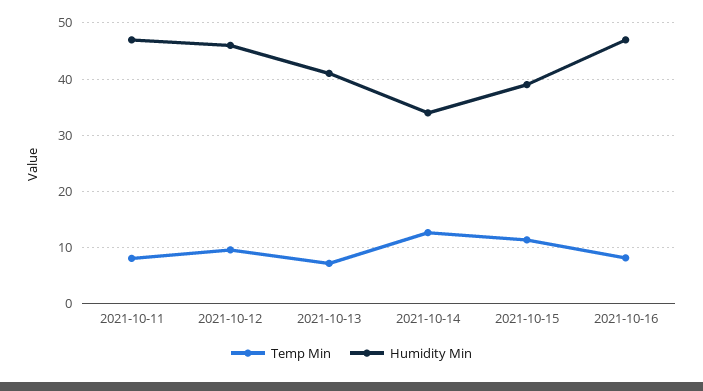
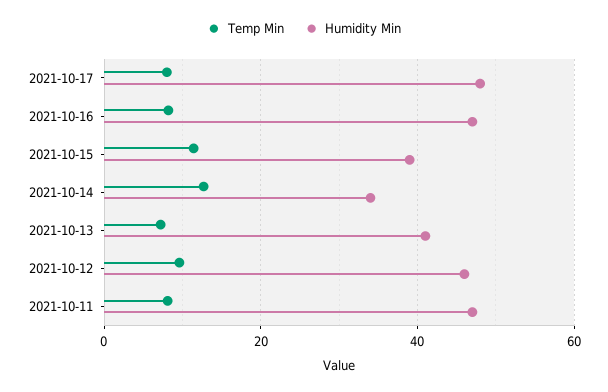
Temp Min, 2021-10-17: none -> 8
Humidity Min, 2021-10-17: none -> 48

